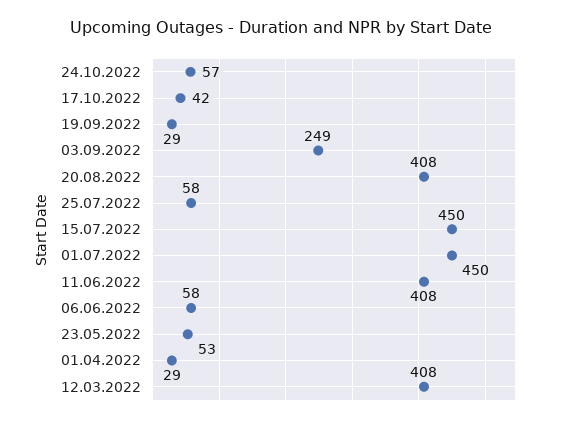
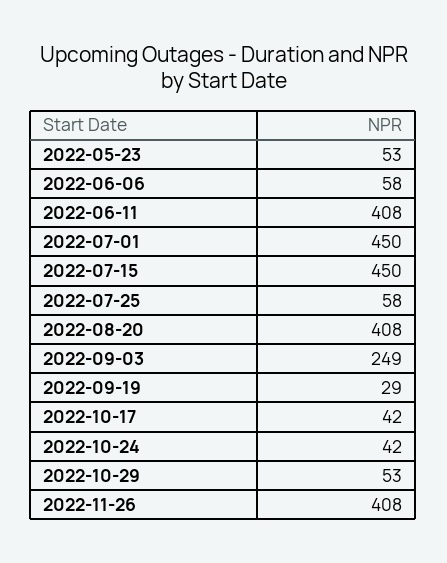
24.10.2022: 57 -> 42
01.04.2022: 29 -> none
12.03.2022: 408 -> none
2022-10-29: none -> 53
2022-11-26: none -> 408

